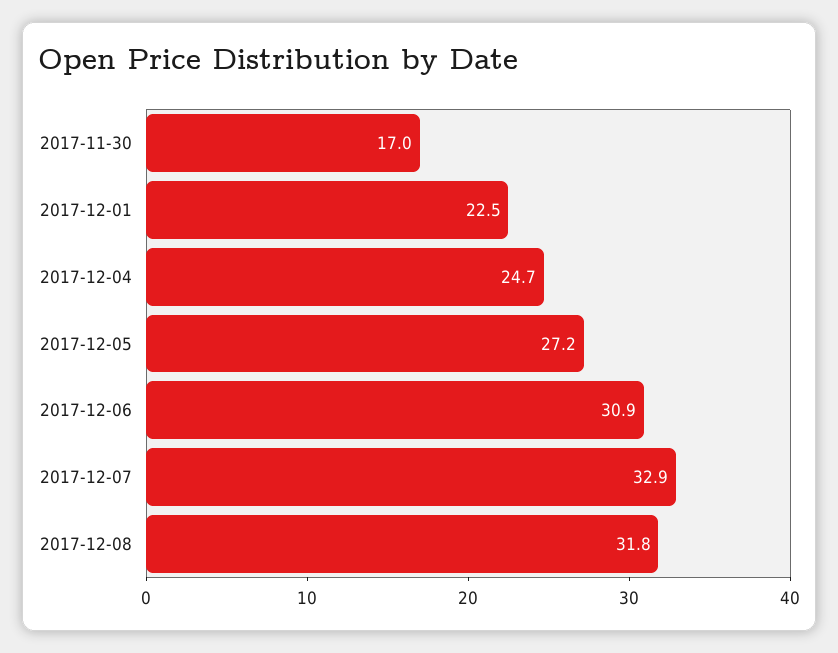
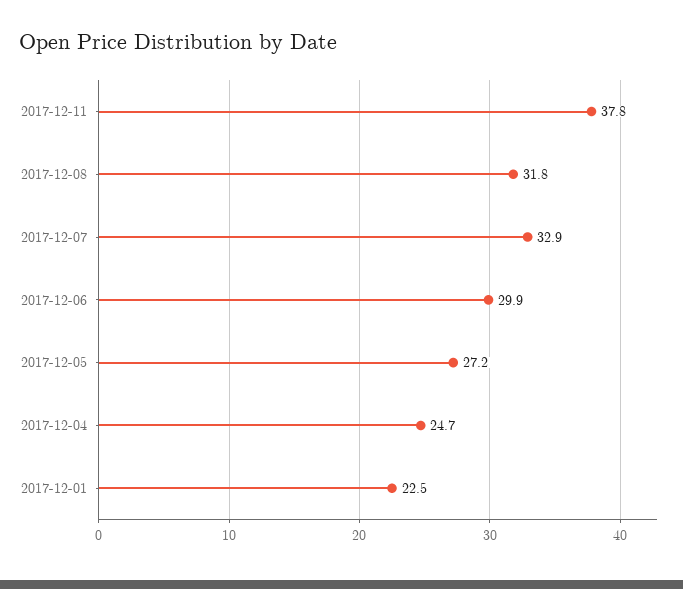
2017-11-30: 17 -> none
2017-12-06: 30.9 -> 29.9
2017-12-11: none -> 37.8

